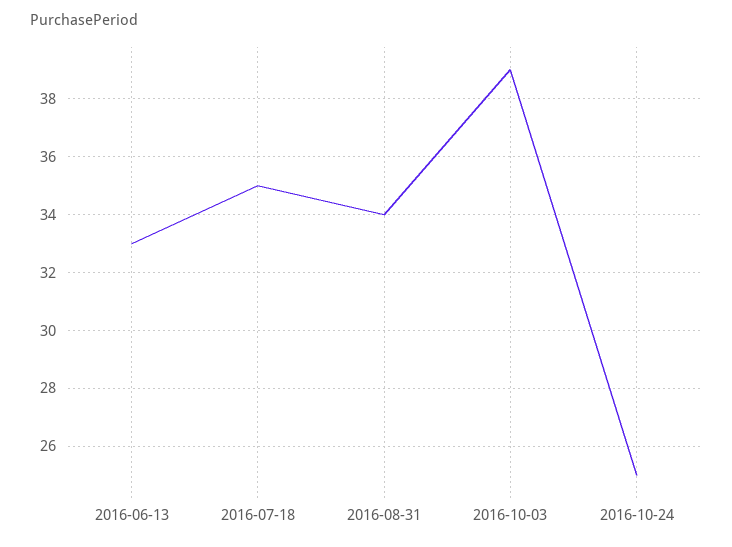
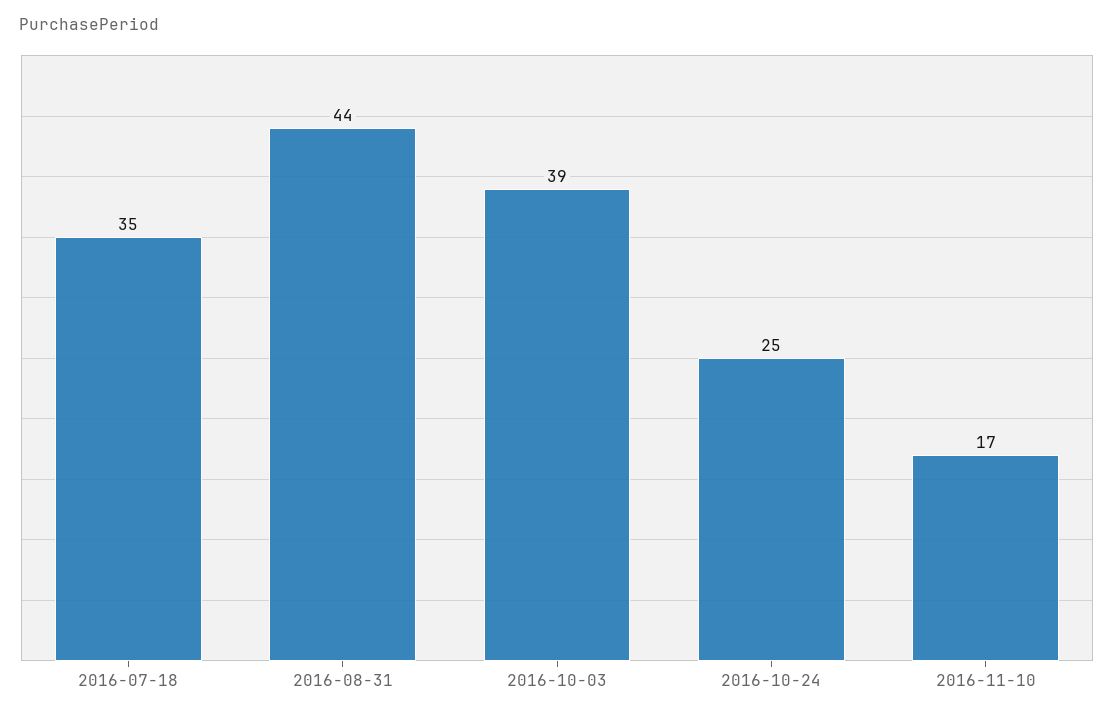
2016-06-13: 33 -> none
2016-08-31: 34 -> 44
2016-11-10: none -> 17

